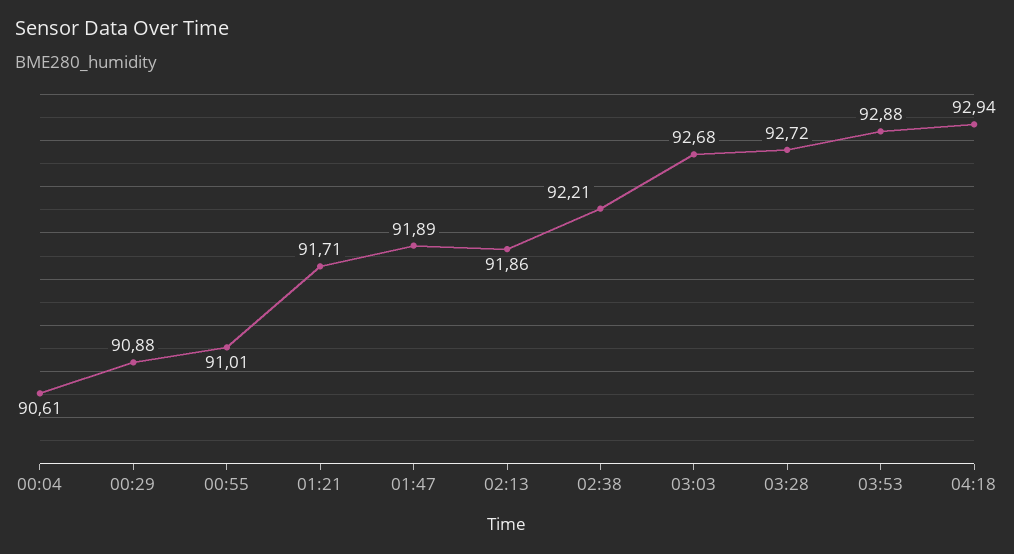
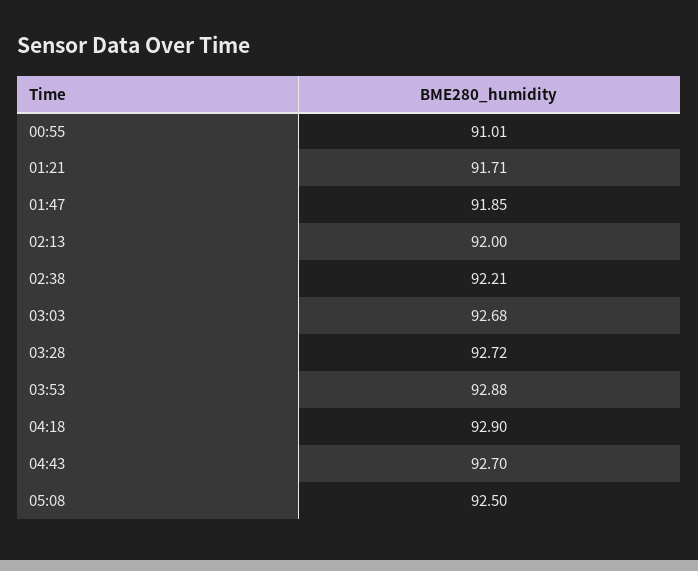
00:04: 90.61 -> none
00:29: 90.88 -> none
01:47: 91.89 -> 91.85
02:13: 91.86 -> 92
04:18: 92.94 -> 92.9
04:43: none -> 92.7
05:08: none -> 92.5

